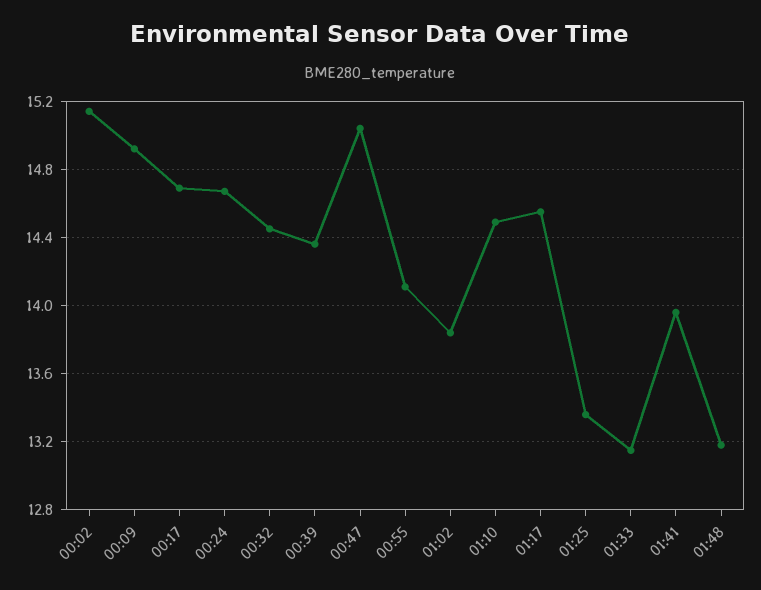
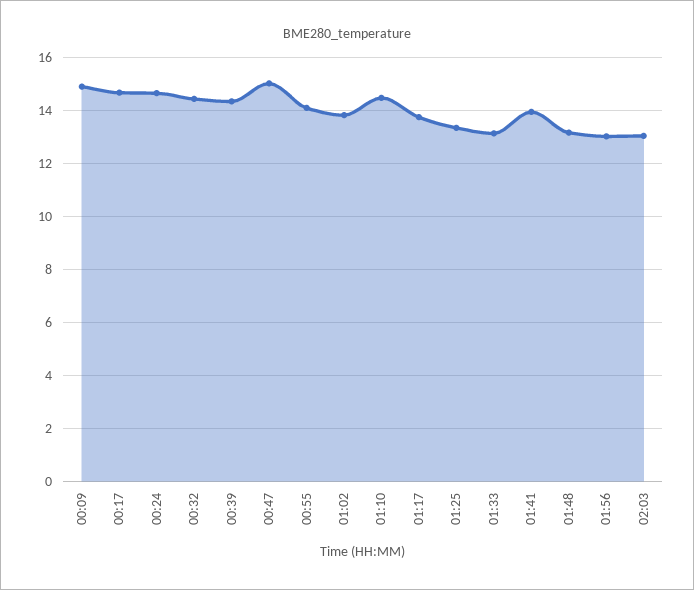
00:02: 15.15 -> none
01:17: 14.55 -> 13.75
01:56: none -> 13
02:03: none -> 13

